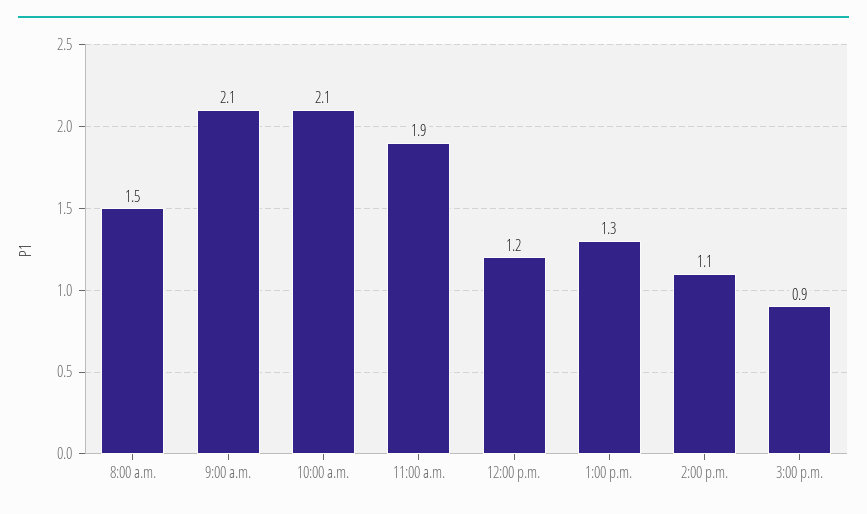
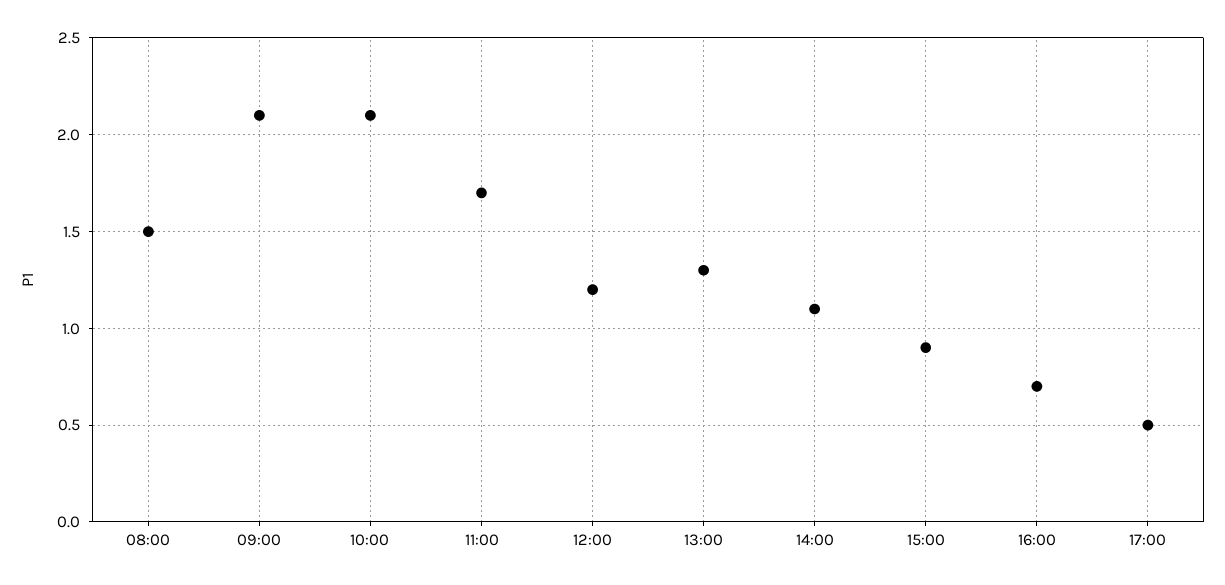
11:00 a.m.: 1.9 -> 1.7
16:00: none -> 0.7
17:00: none -> 0.5

